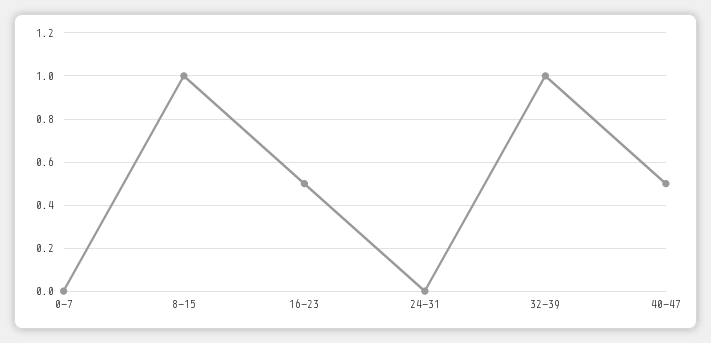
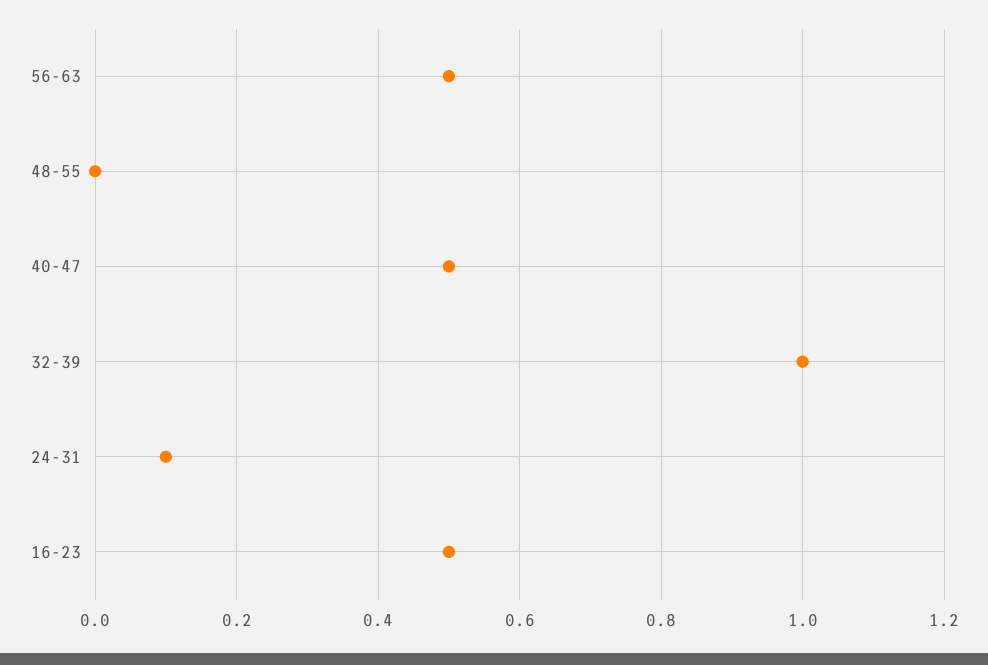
0-7: 0 -> none
8-15: 1 -> none
24-31: 0 -> 0.1
56-63: none -> 0.5
48-55: none -> 0

